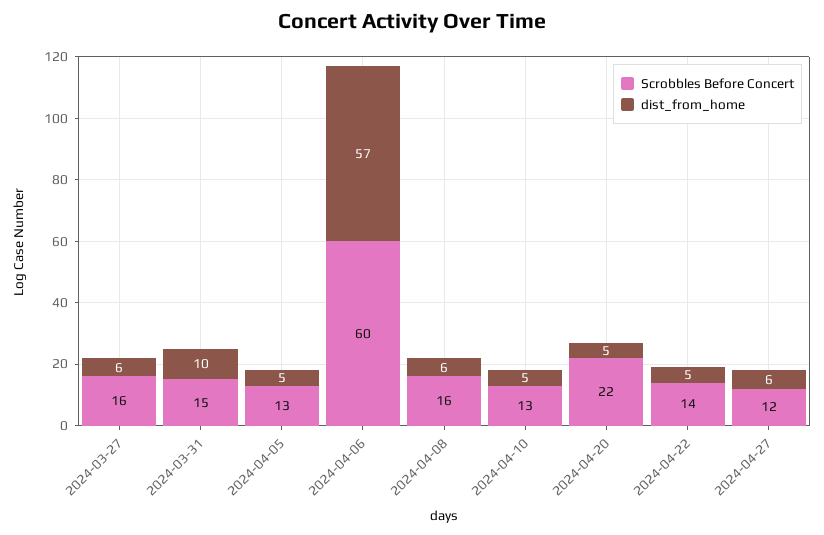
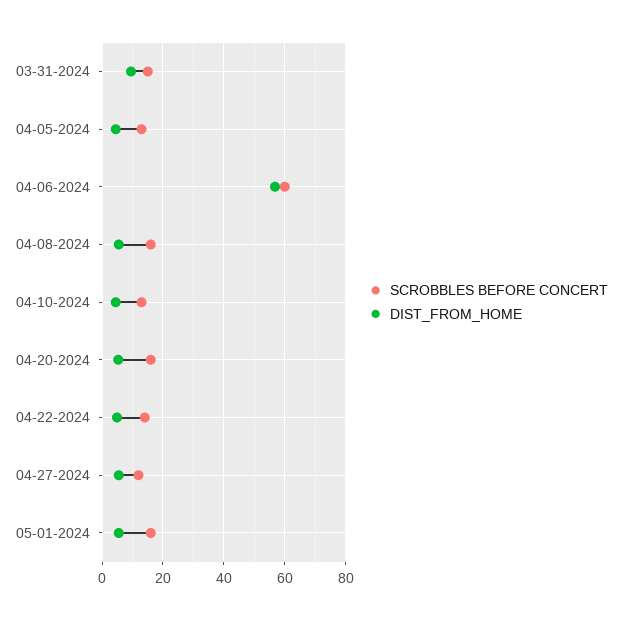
Scrobbles Before Concert, 2024-03-27: 16 -> none
dist_from_home, 2024-03-27: 6 -> none
Scrobbles Before Concert, 2024-04-20: 22 -> 16
Scrobbles Before Concert, 05-01-2024: none -> 16
dist_from_home, 05-01-2024: none -> 6

